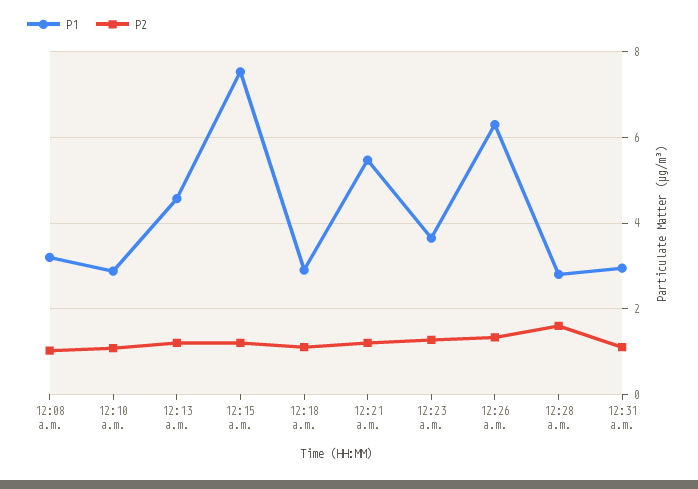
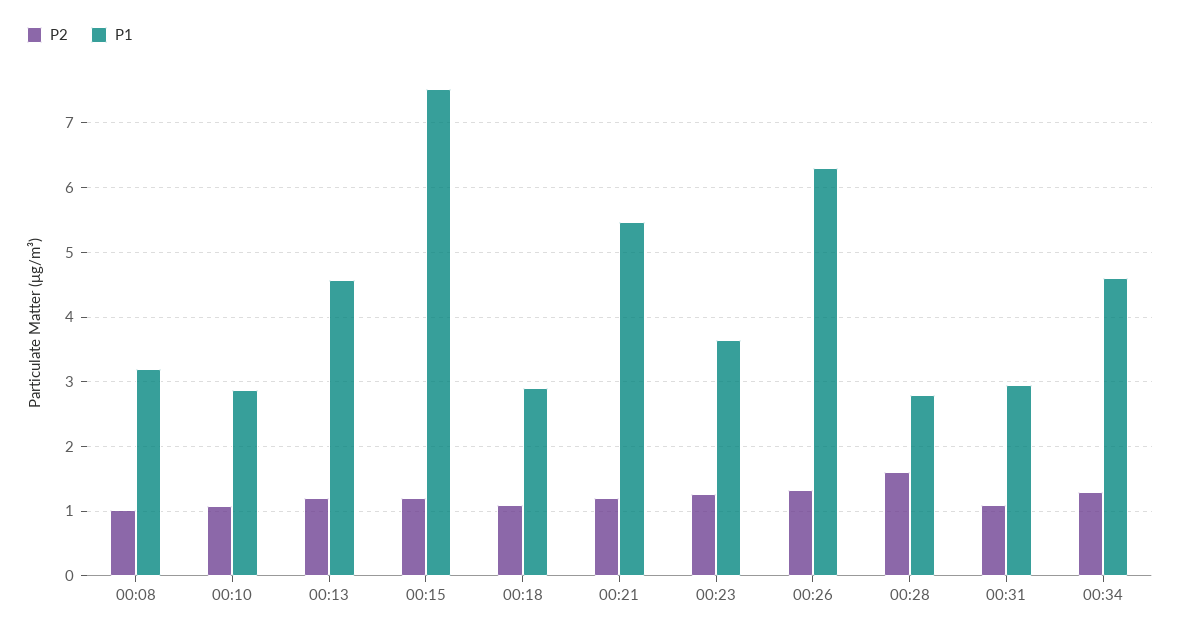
P2, 00:34: none -> 1.3
P1, 00:34: none -> 4.6

